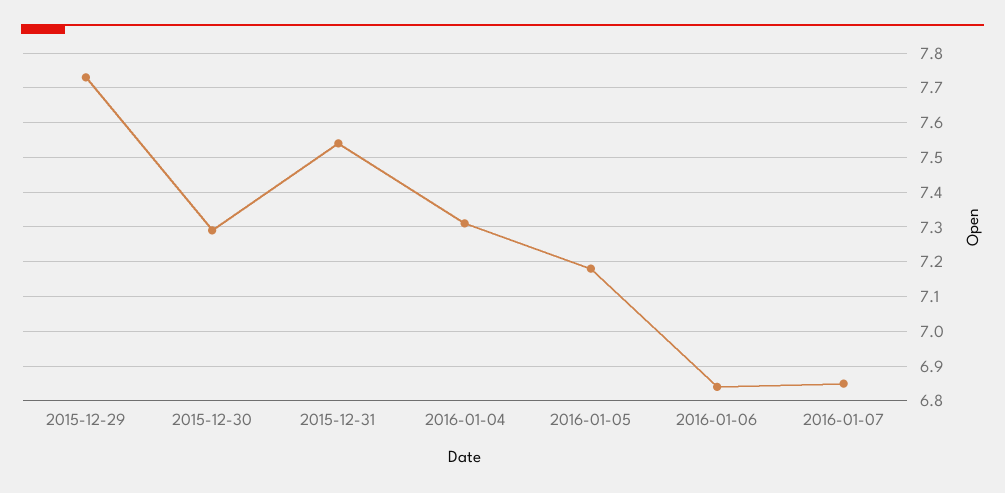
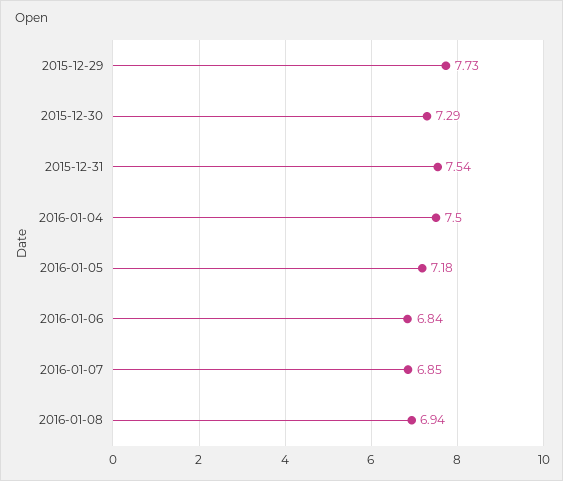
2016-01-04: 7.3 -> 7.5
2016-01-08: none -> 6.94

